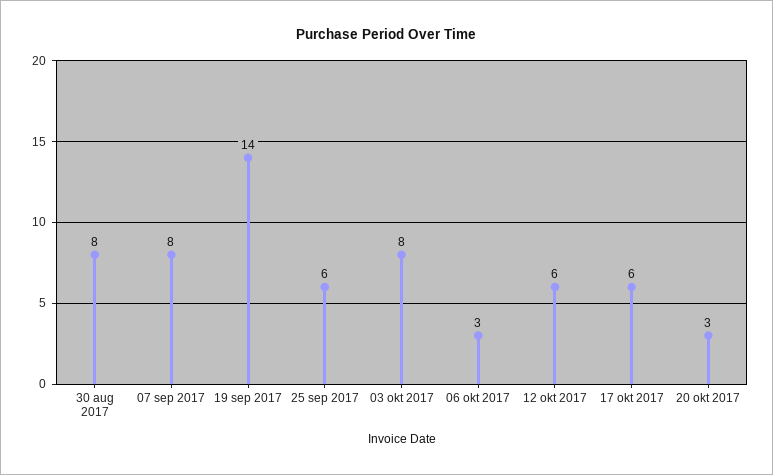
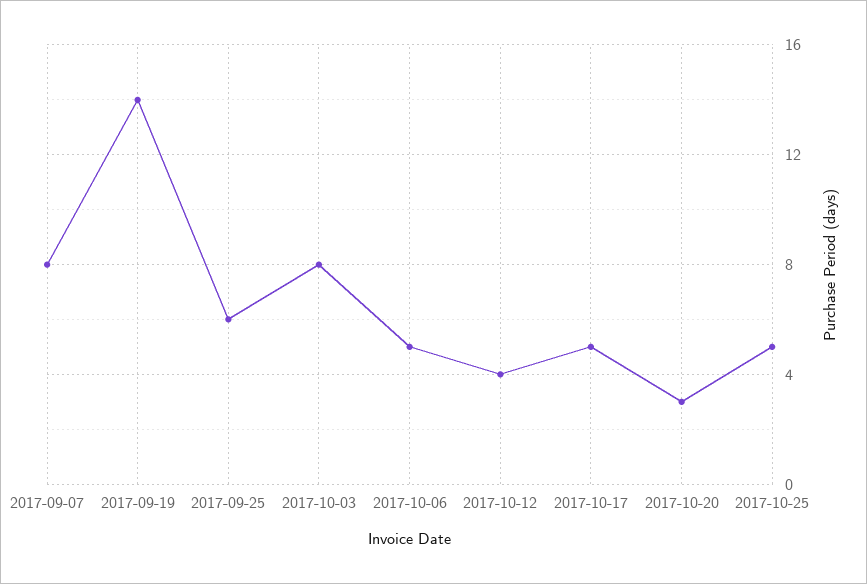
30 aug 2017: 8 -> none
06 okt 2017: 3 -> 5
12 okt 2017: 6 -> 4
17 okt 2017: 6 -> 5
2017-10-25: none -> 5

